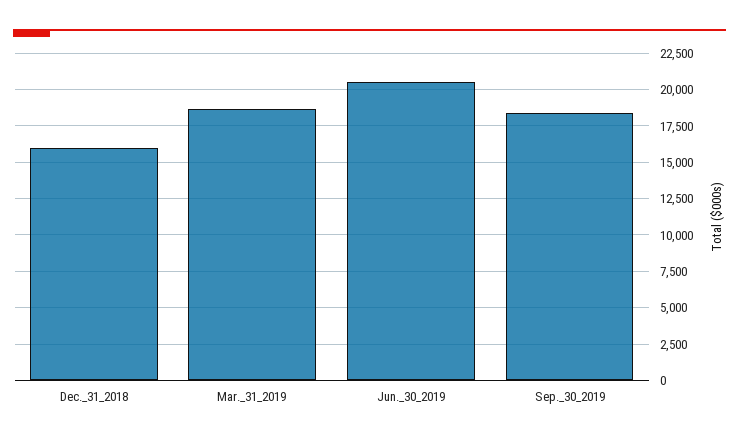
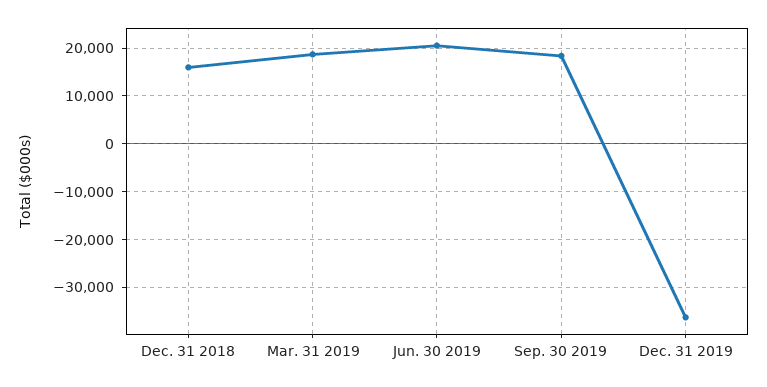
Dec. 31 2019: none -> -36000

